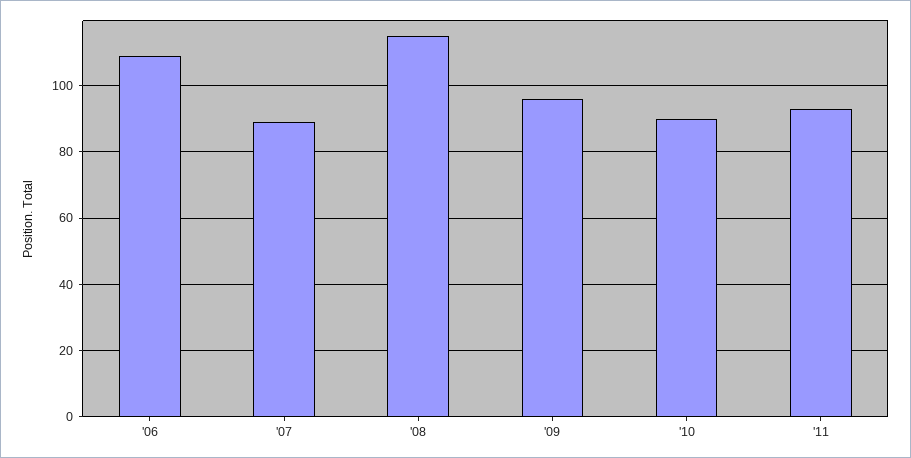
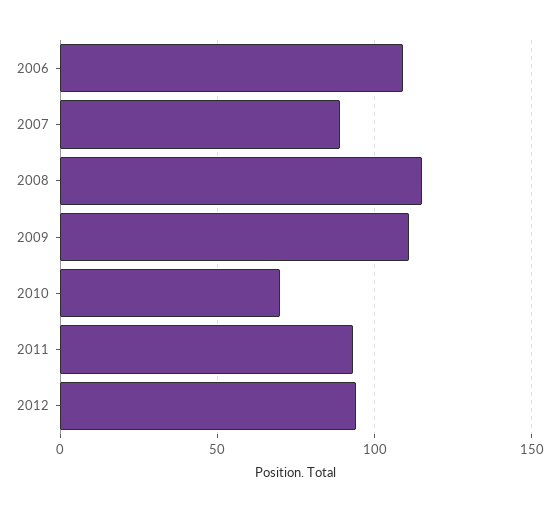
'09: 95 -> 110
'10: 90 -> 70
2012: none -> 95

